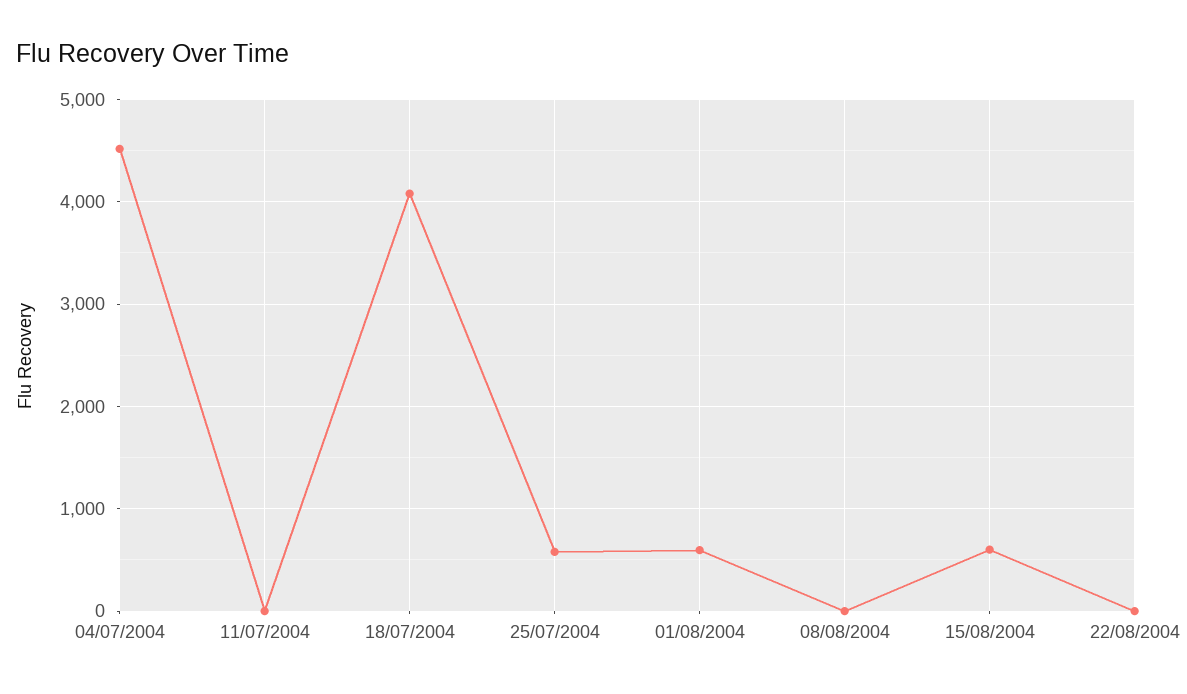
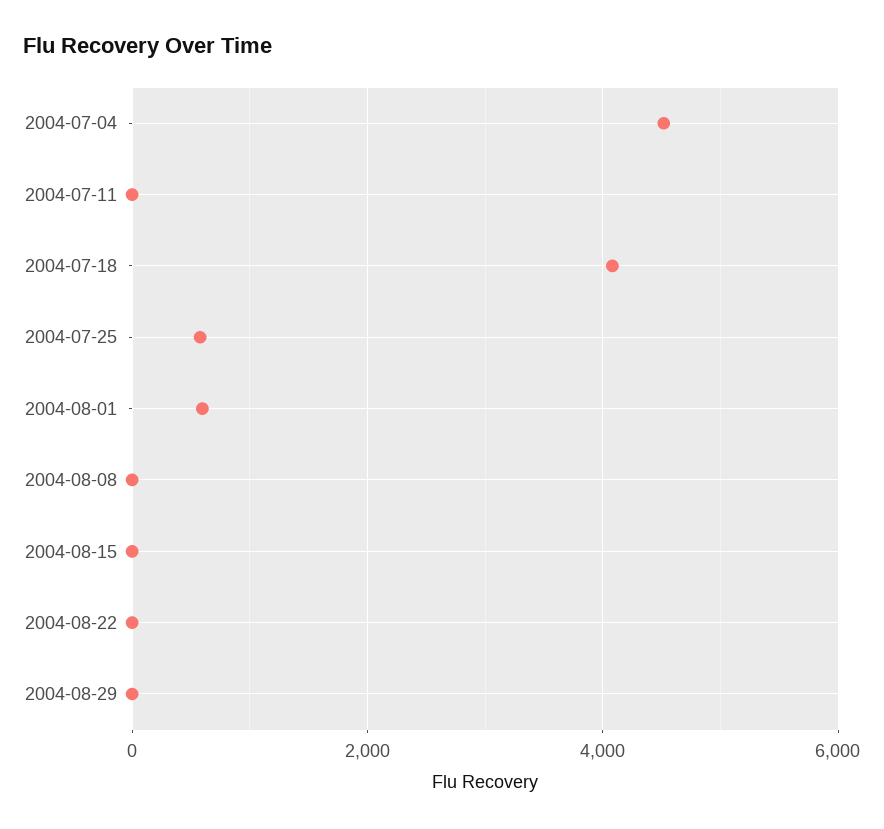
15/08/2004: 600 -> 0
2004-08-29: none -> 0

